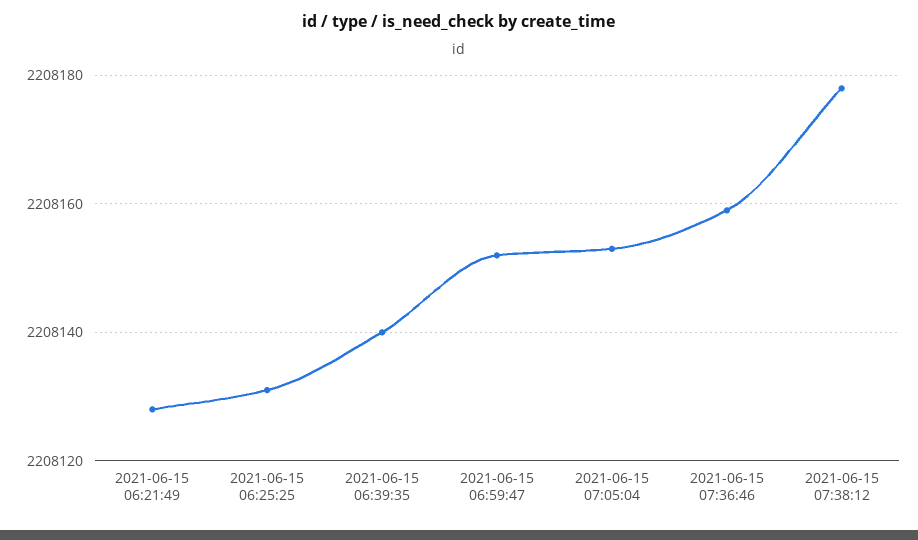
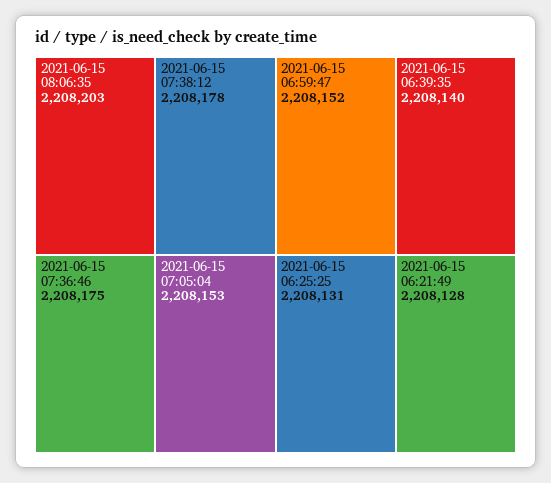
2021-06-15 07:36:46: 2208160 -> 2208175
2021-06-15 08:06:35: none -> 2208203

